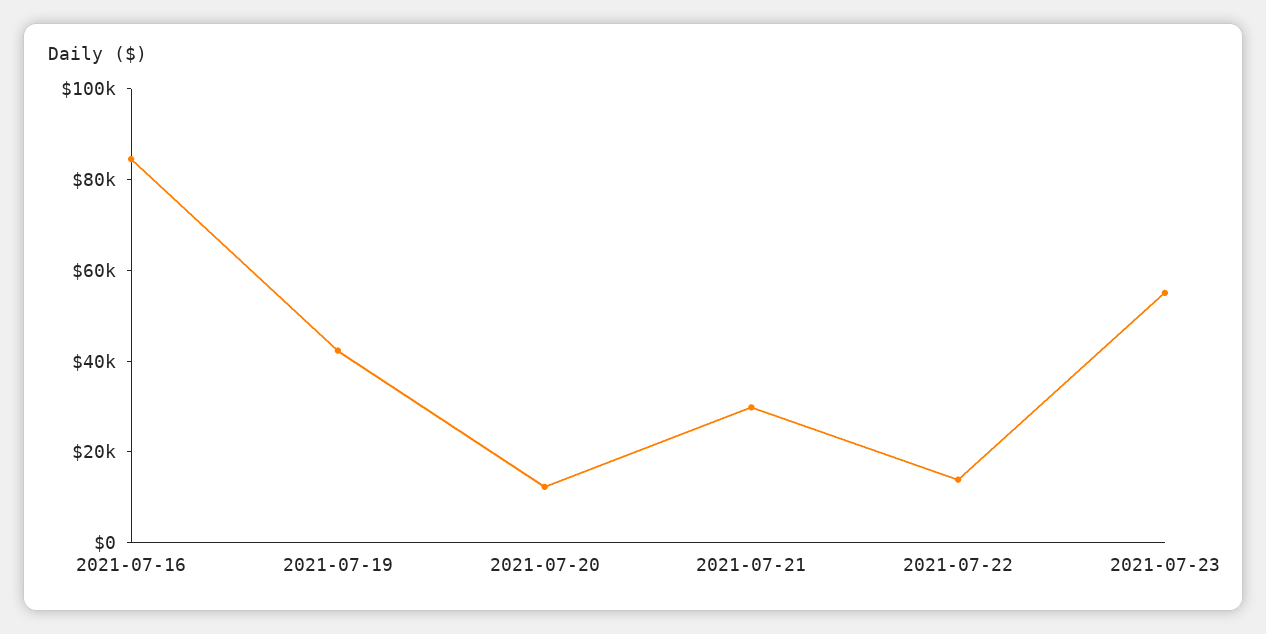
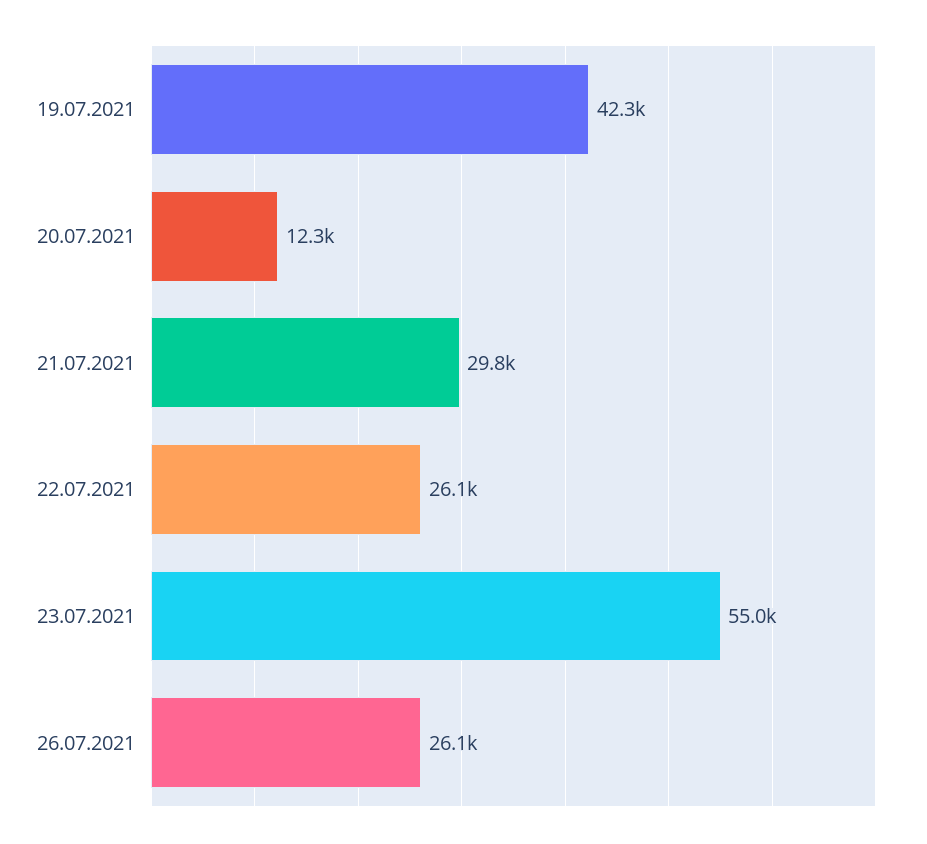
2021-07-16: 85000 -> none
2021-07-22: 15000 -> 26100
26.07.2021: none -> 26100

